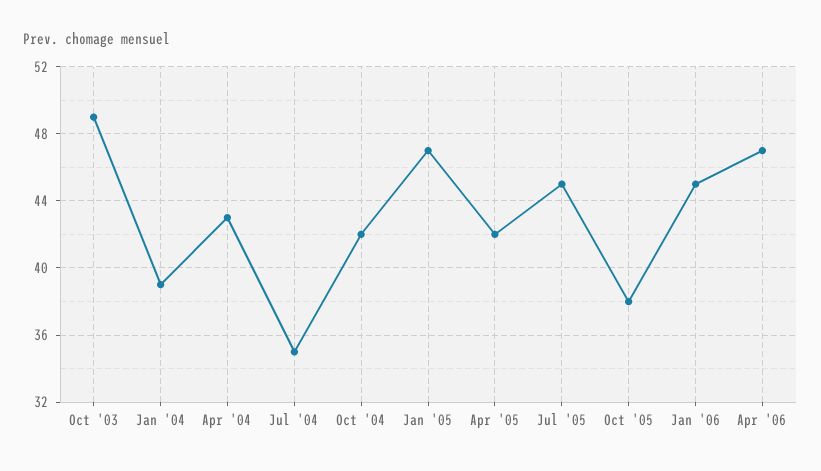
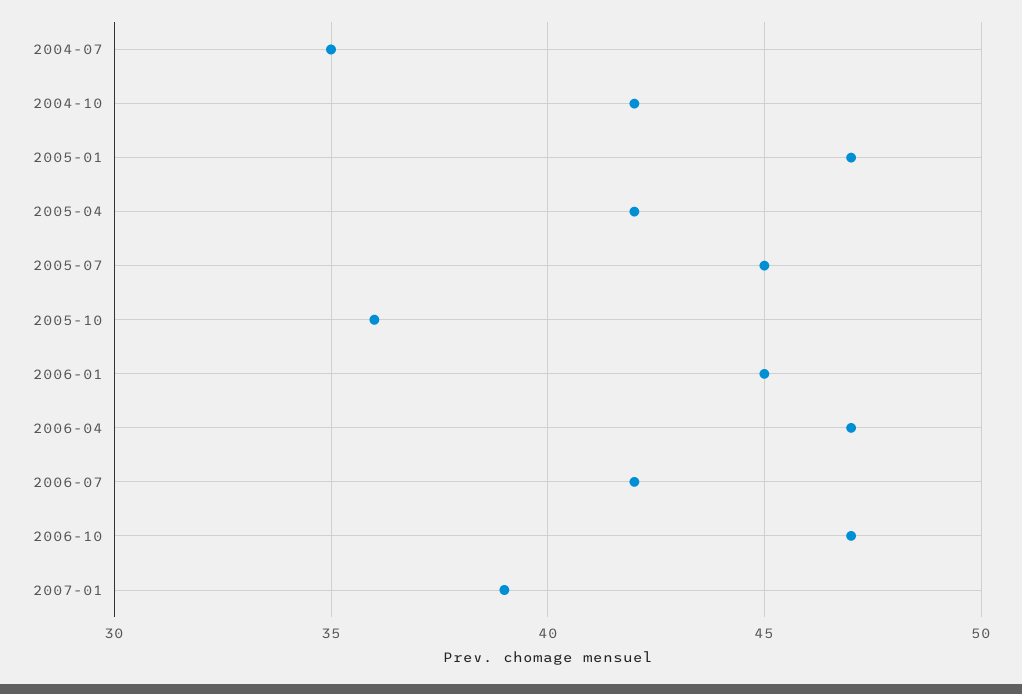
Oct '03: 49 -> none
Jan '04: 39 -> none
Apr '04: 43 -> none
Oct '05: 38 -> 36
2006-07: none -> 42
2006-10: none -> 47
2007-01: none -> 39

